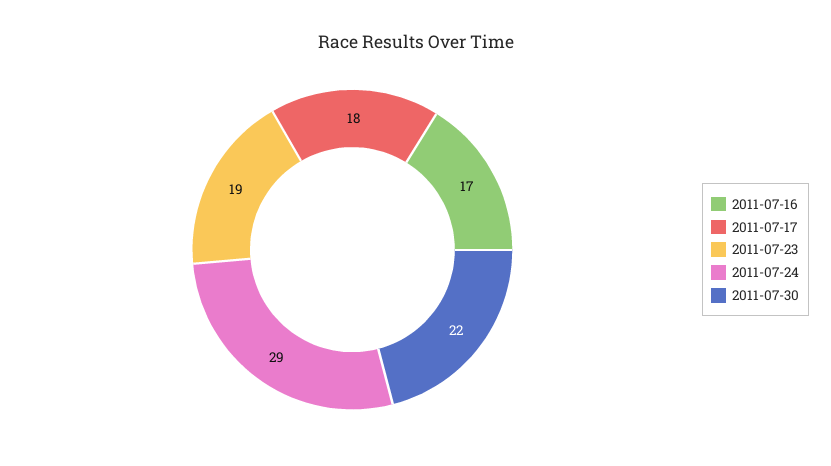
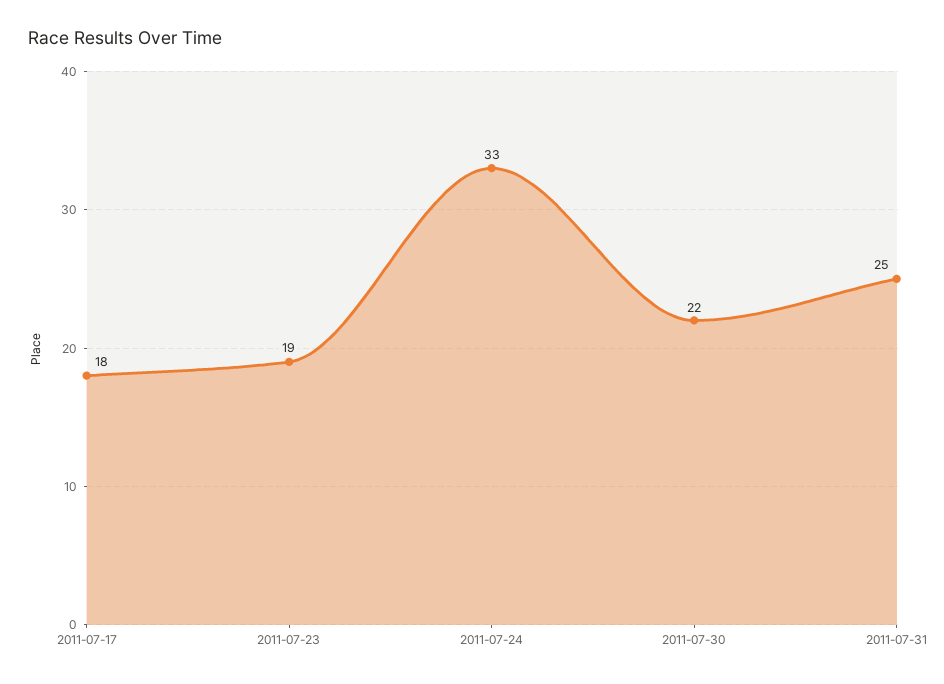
2011-07-16: 17 -> none
2011-07-24: 29 -> 33
2011-07-31: none -> 25

